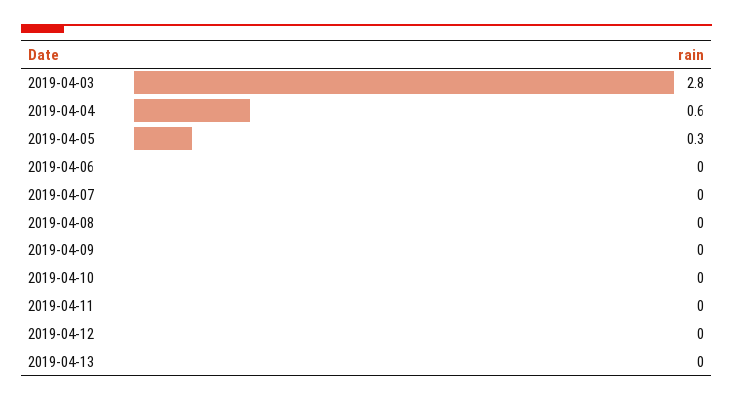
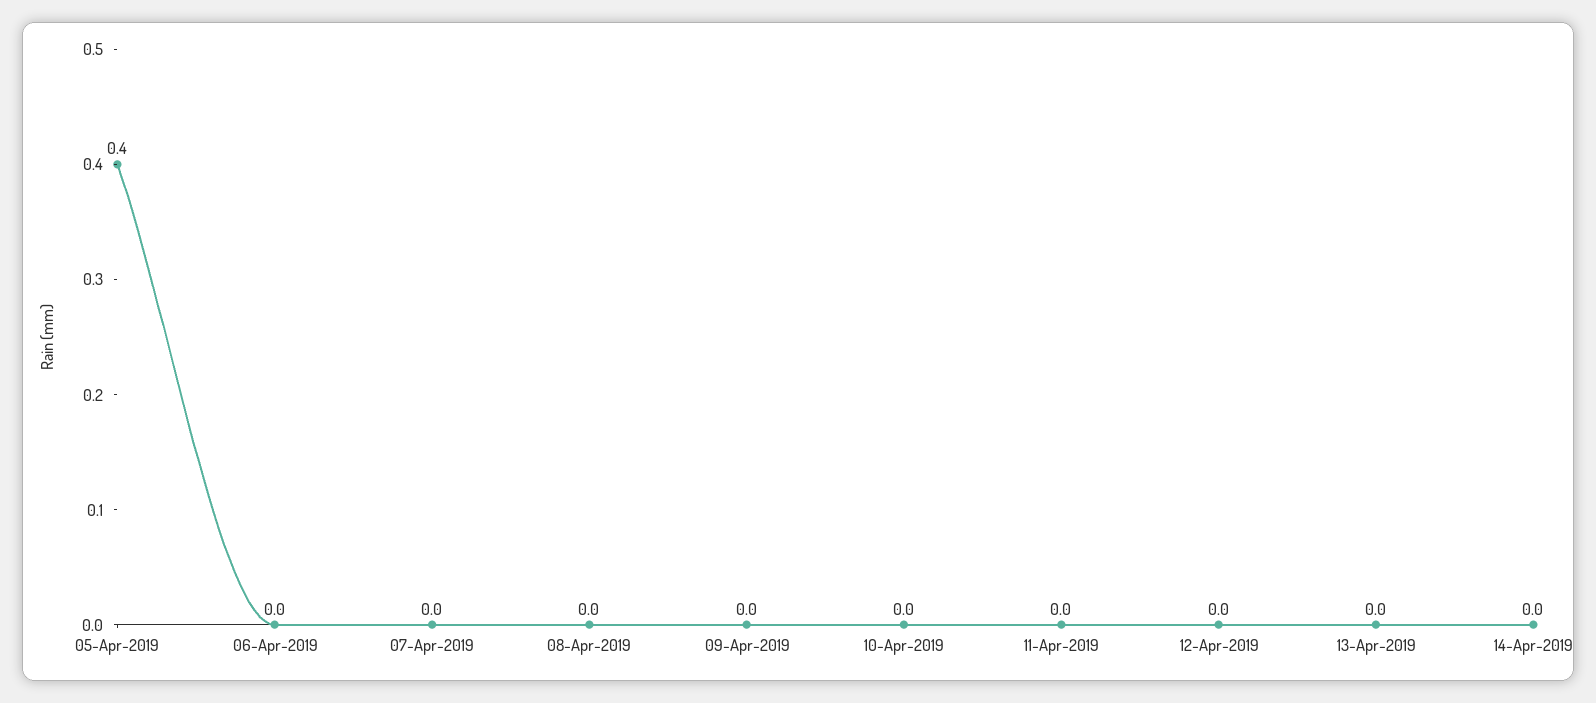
2019-04-03: 2.8 -> none
2019-04-04: 0.6 -> none
2019-04-05: 0.3 -> 0.4
14-Apr-2019: none -> 0

